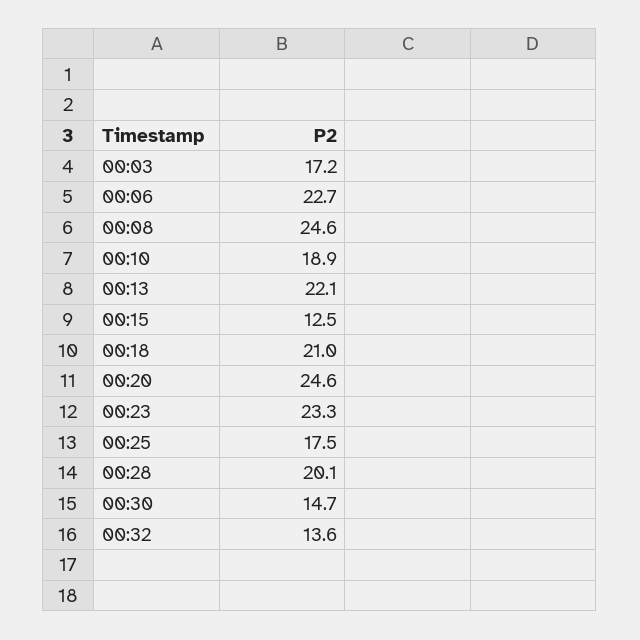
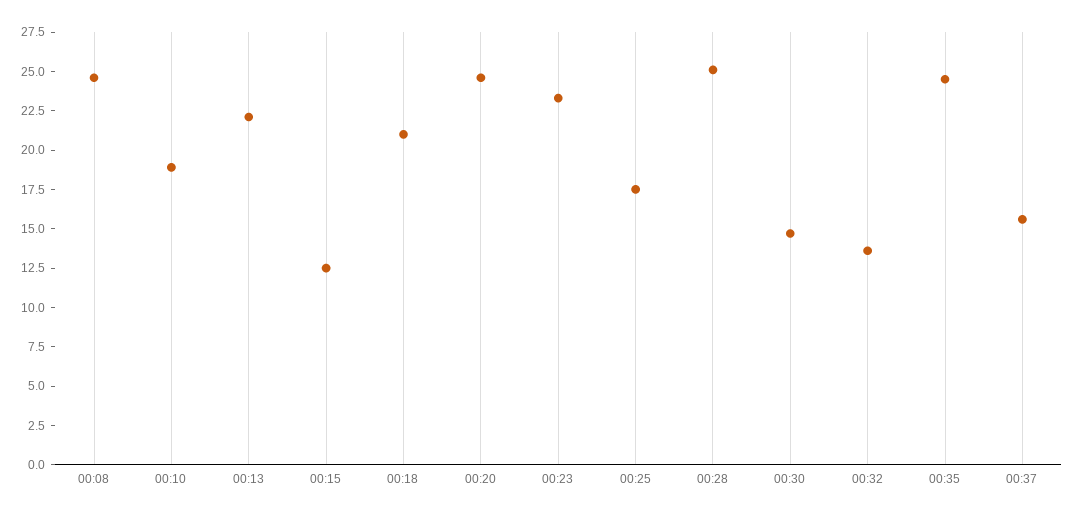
00:03: 17.2 -> none
00:06: 22.7 -> none
00:28: 20.1 -> 25
00:35: none -> 25
00:37: none -> 15

